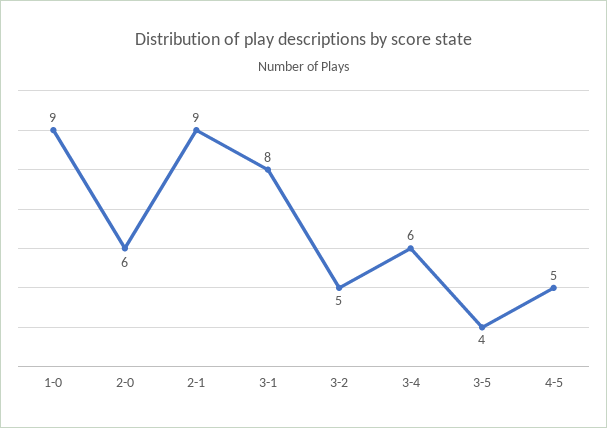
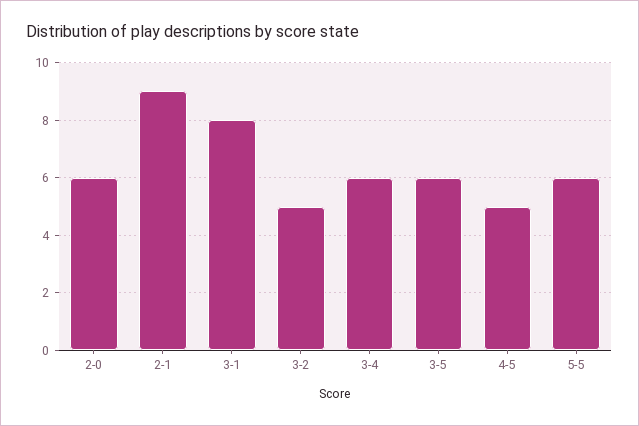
1-0: 9 -> none
3-5: 4 -> 6
5-5: none -> 6

